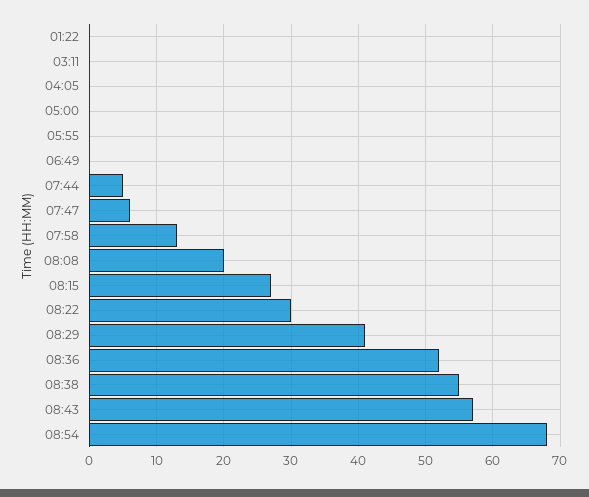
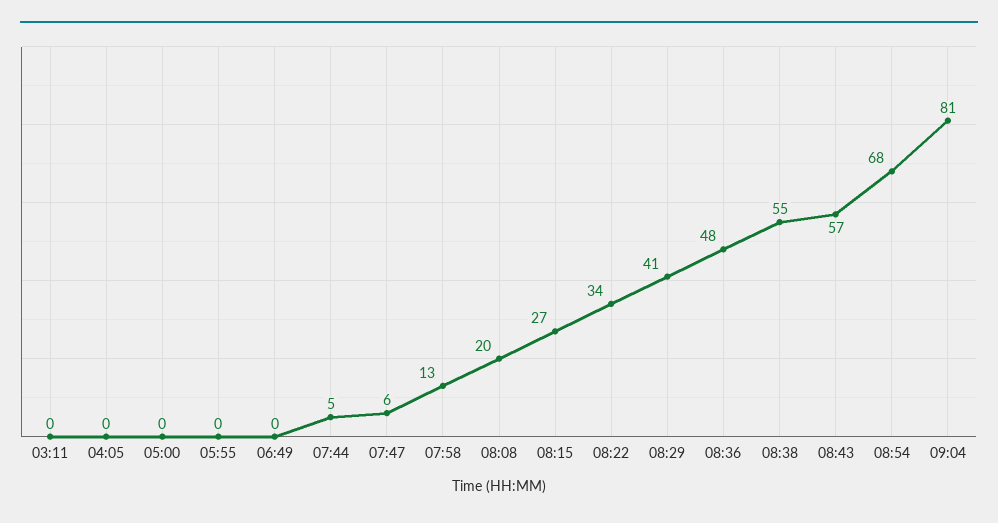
01:22: 0 -> none
08:22: 30 -> 34
08:36: 52 -> 48
09:04: none -> 81

